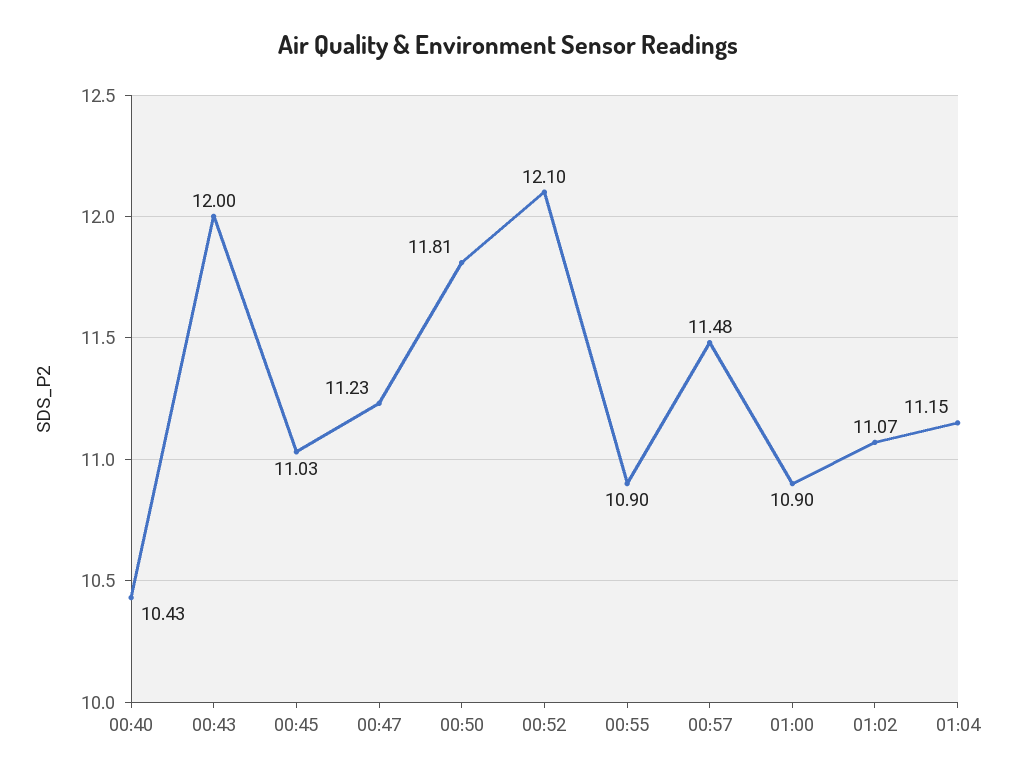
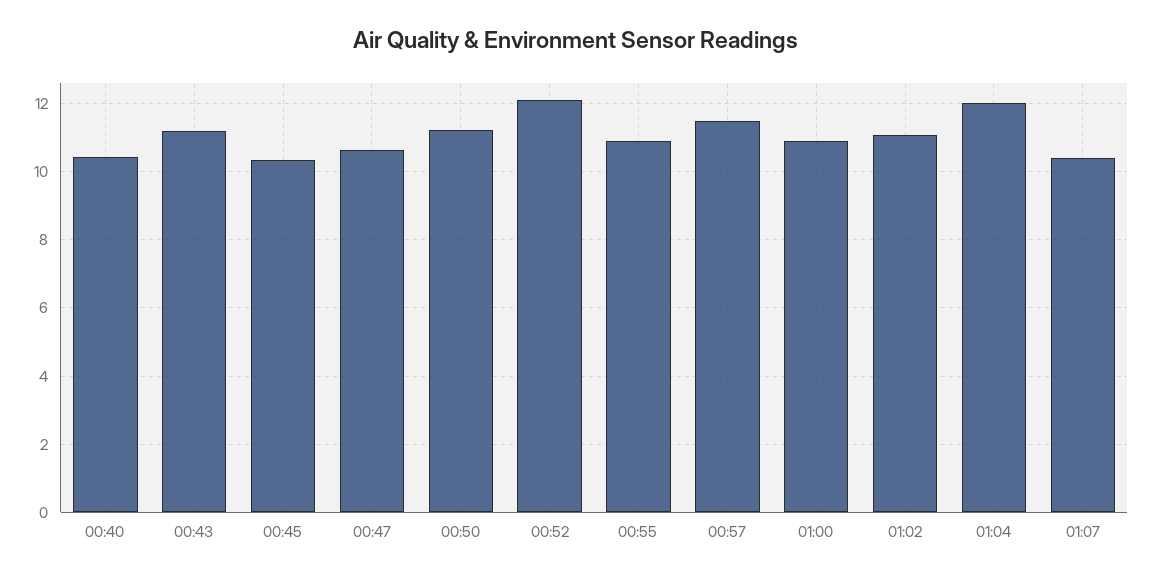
00:43: 12 -> 11.2
00:45: 11.03 -> 10.4
00:47: 11.23 -> 10.6
00:50: 11.81 -> 11.2
01:04: 11.15 -> 12
01:07: none -> 10.4

